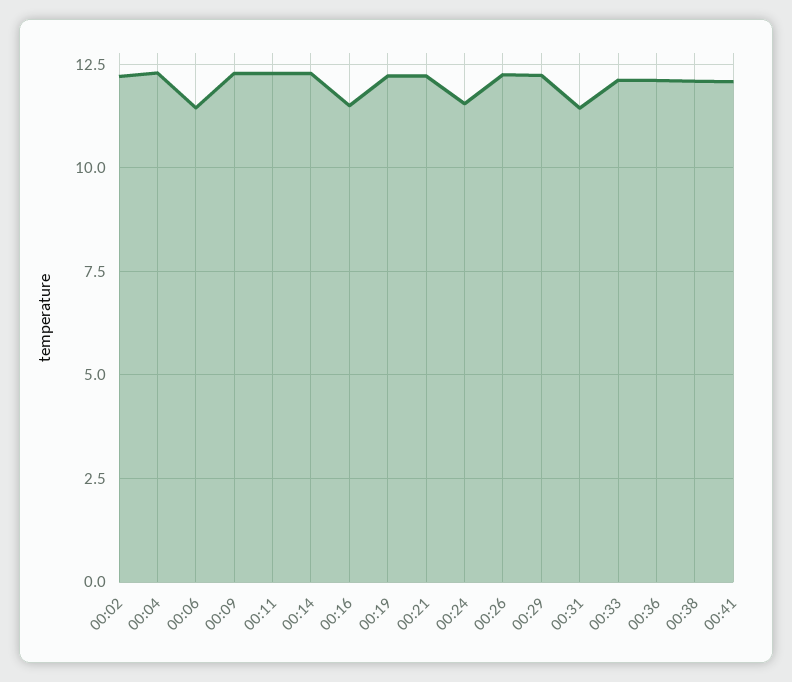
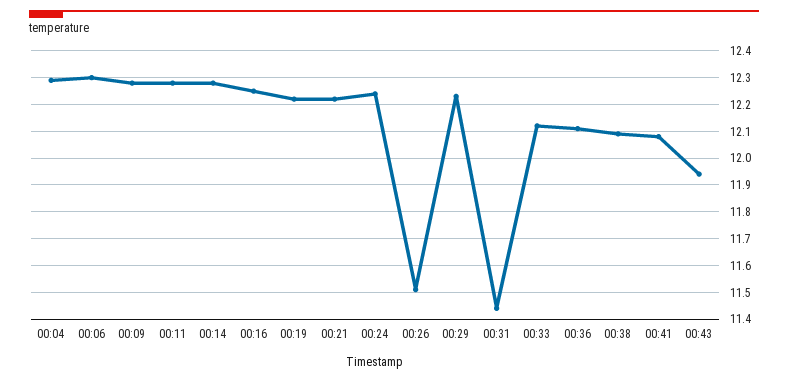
00:02: 12.25 -> none
00:06: 11.5 -> 12.3
00:16: 11.5 -> 12.25
00:24: 11.5 -> 12.25
00:26: 12.25 -> 11.5
00:43: none -> 11.95

